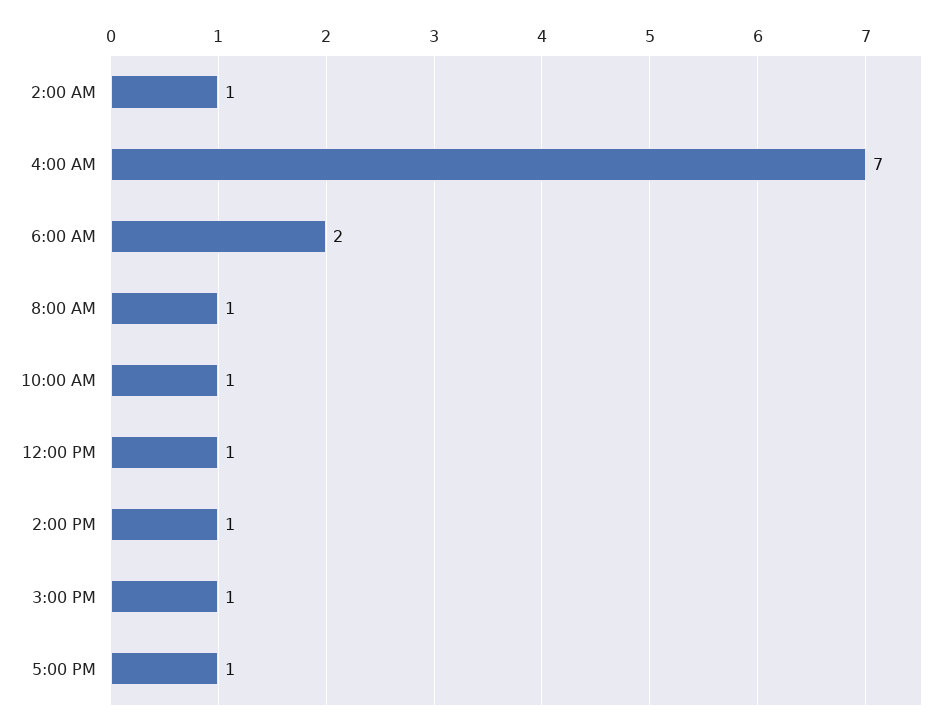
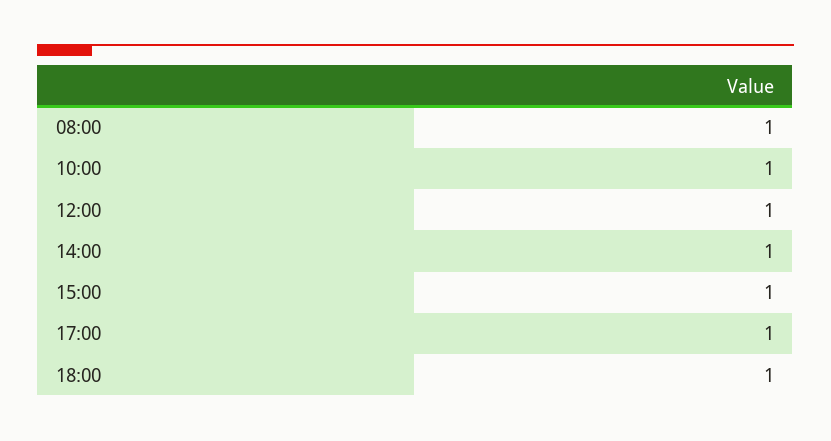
2:00 AM: 1 -> none
4:00 AM: 7 -> none
6:00 AM: 2 -> none
18:00: none -> 1

